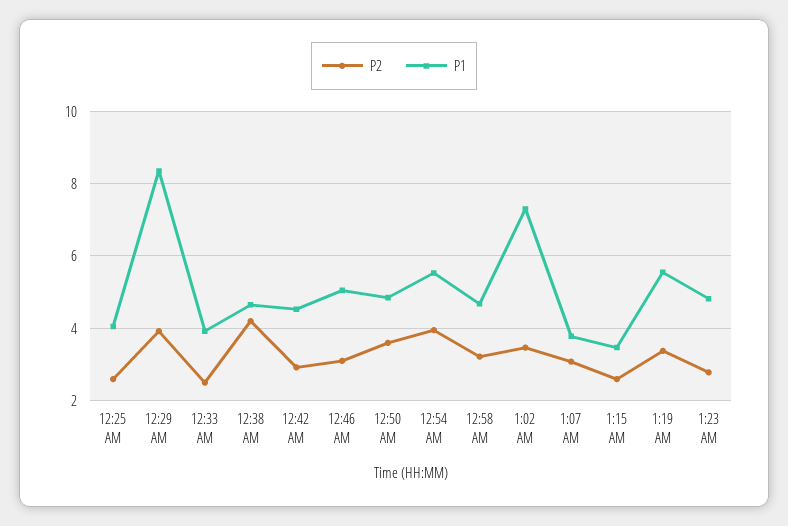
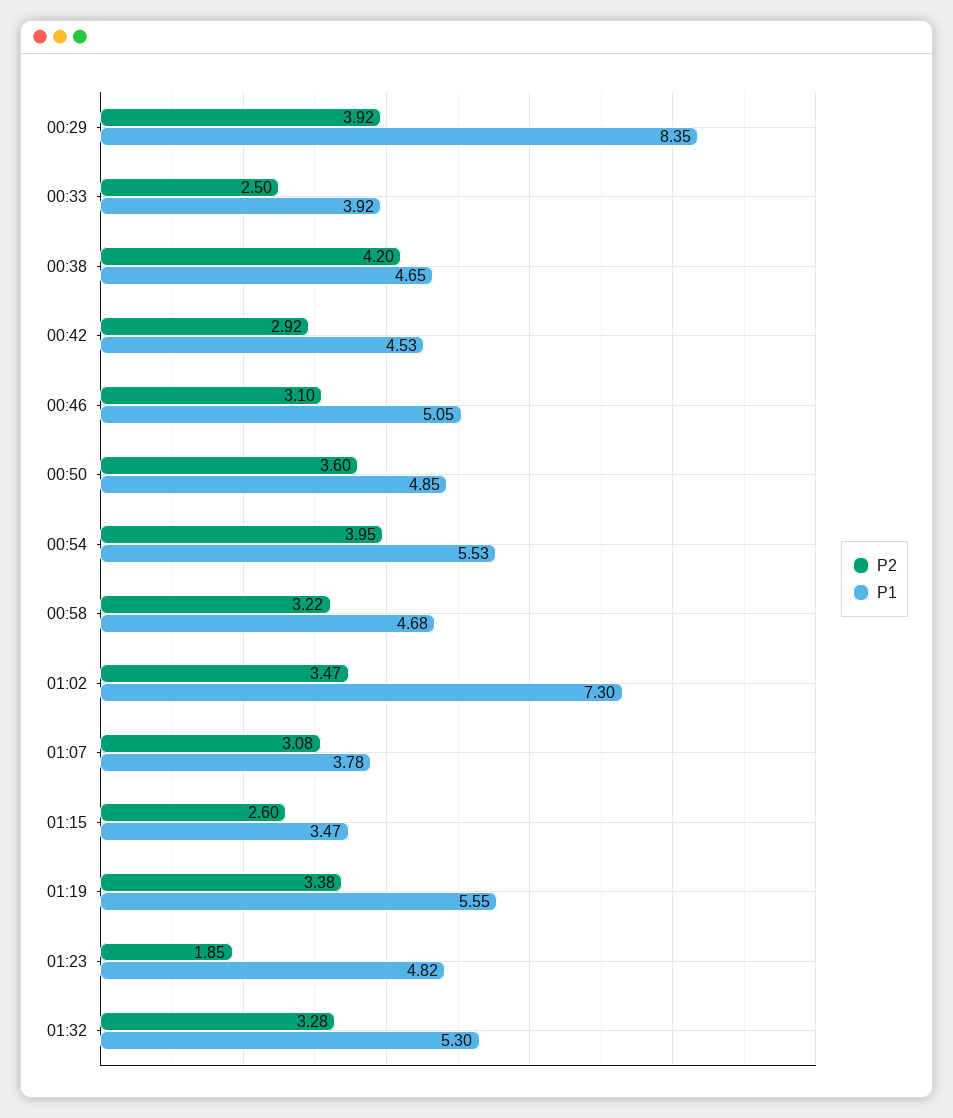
P2, 12:25 AM: 2.6 -> none
P1, 12:25 AM: 4 -> none
P2, 1:23 AM: 2.8 -> 1.85
P2, 01:32: none -> 3.28
P1, 01:32: none -> 5.3

